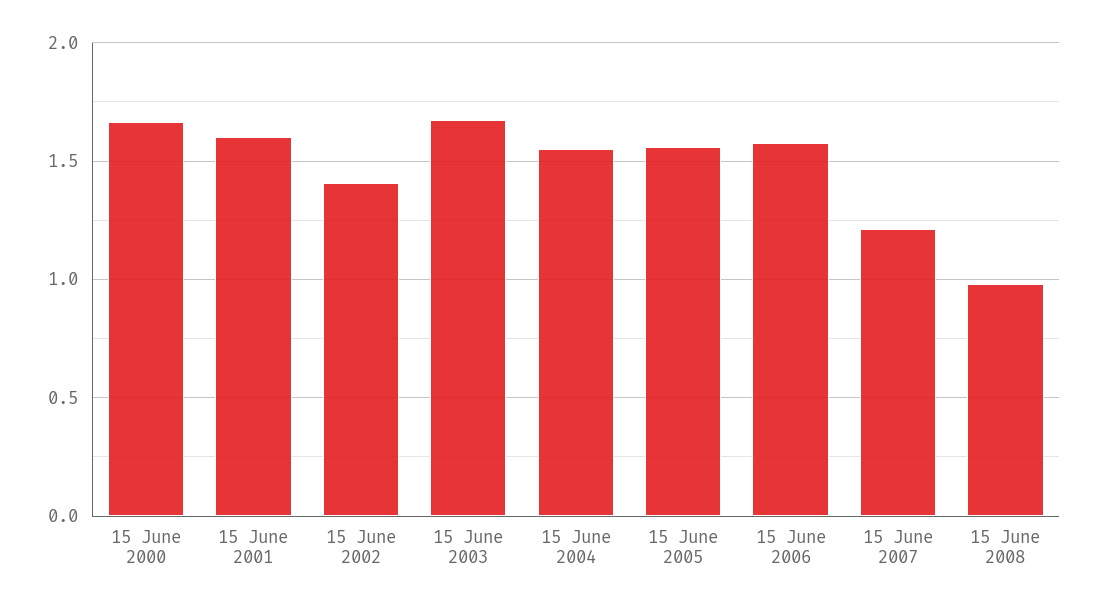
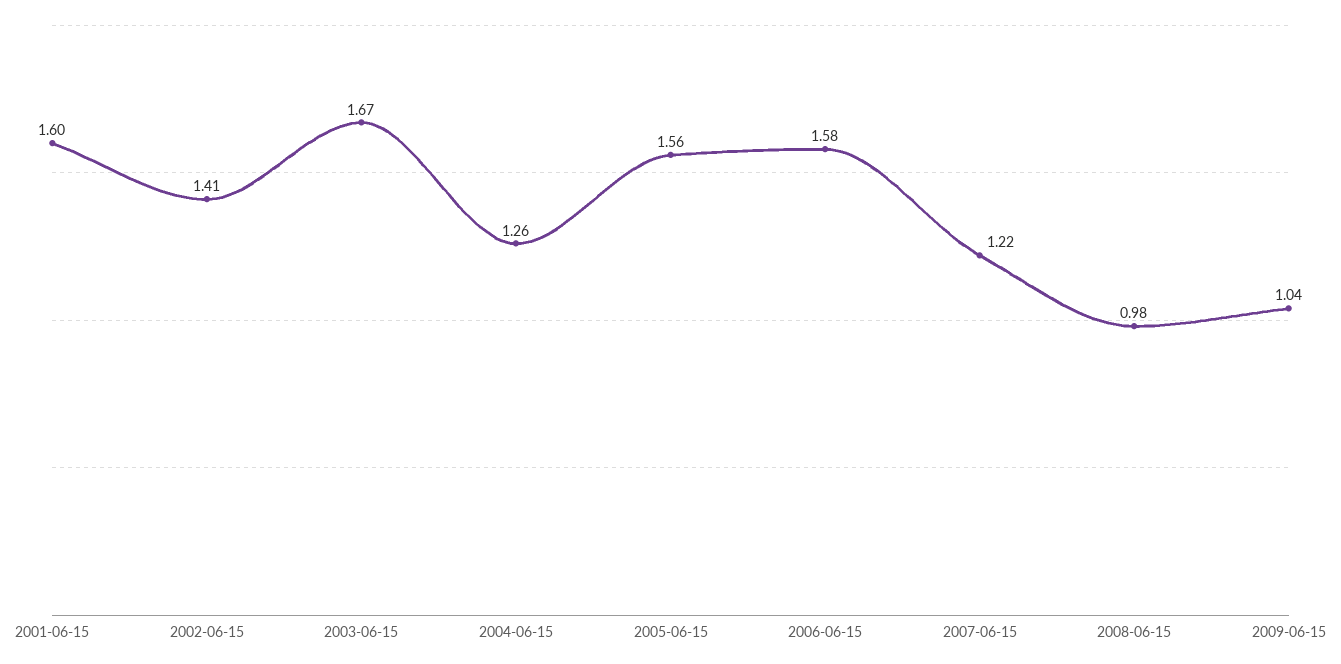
15 June 2000: 1.65 -> none
15 June 2004: 1.55 -> 1.26
2009-06-15: none -> 1.04

